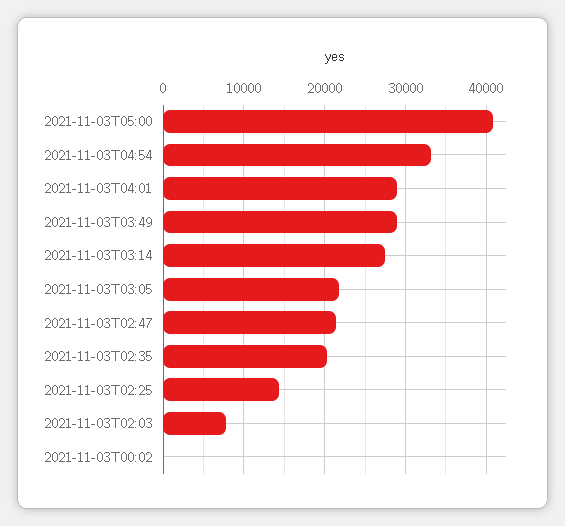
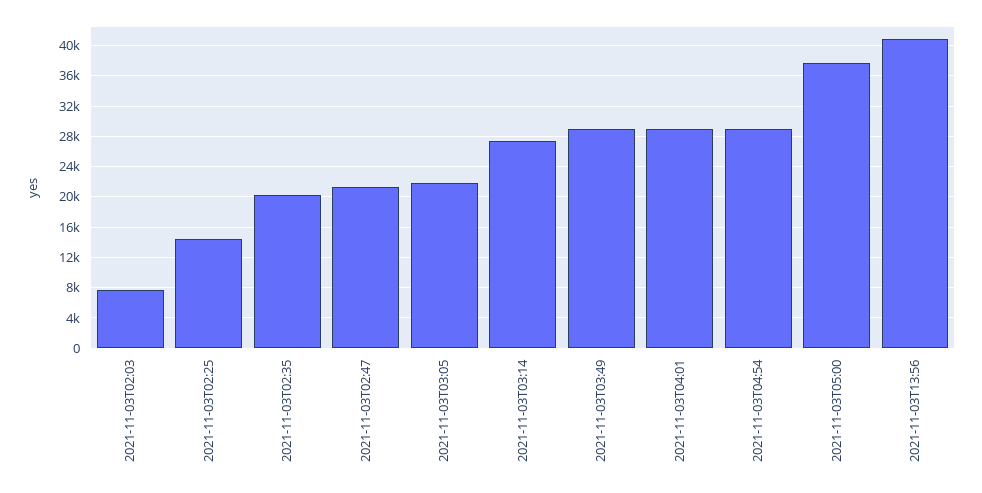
2021-11-03T05:00: 41000 -> 38000
2021-11-03T04:54: 33000 -> 29000
2021-11-03T00:02: 0 -> none
2021-11-03T13:56: none -> 41000

